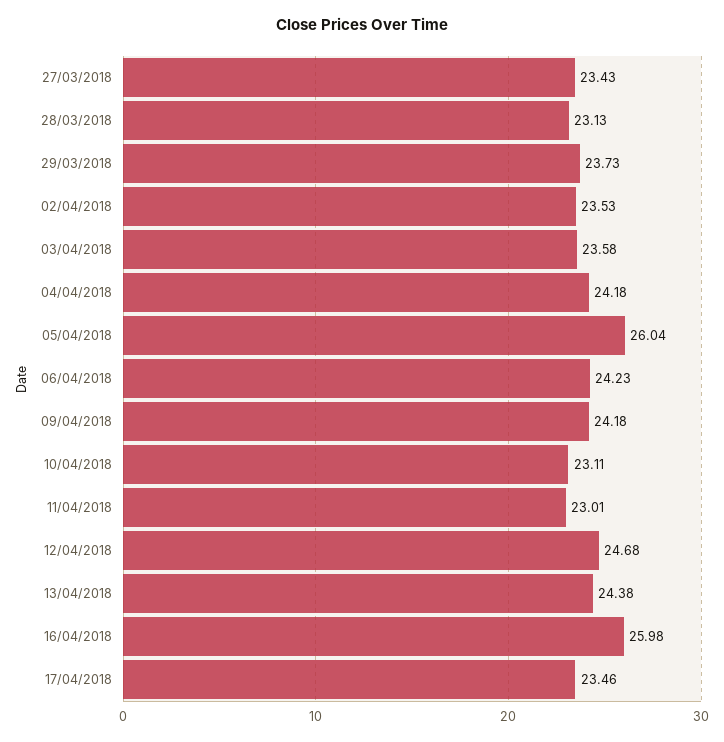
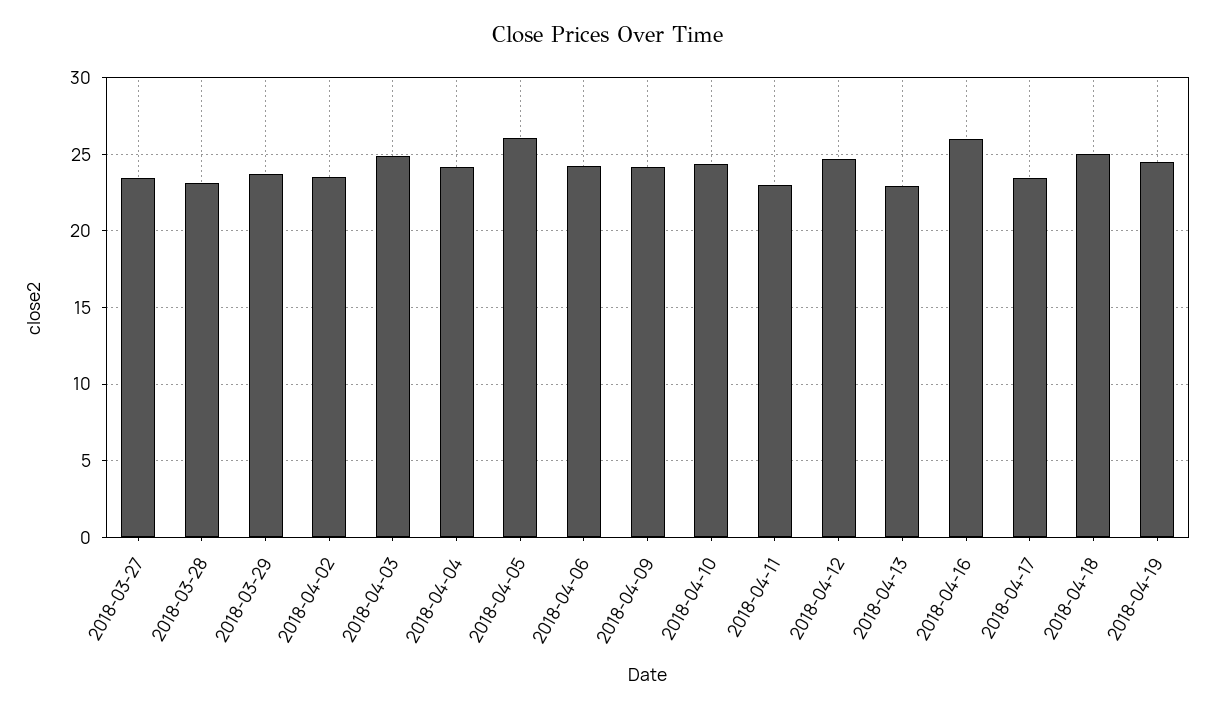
03/04/2018: 23.58 -> 25
10/04/2018: 23.11 -> 24.5
13/04/2018: 24.38 -> 23
2018-04-18: none -> 25
2018-04-19: none -> 24.5

